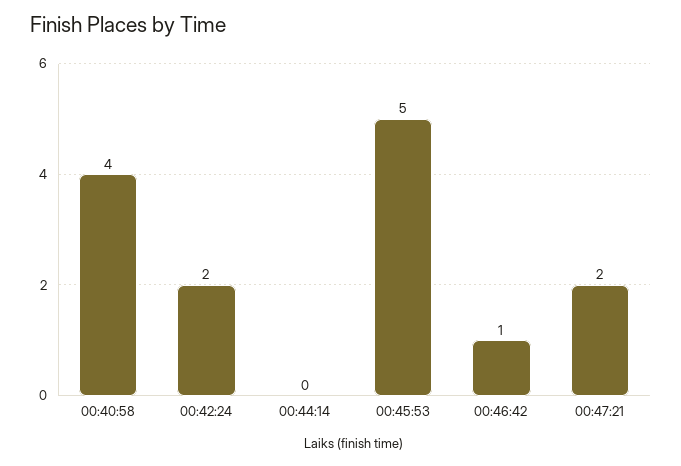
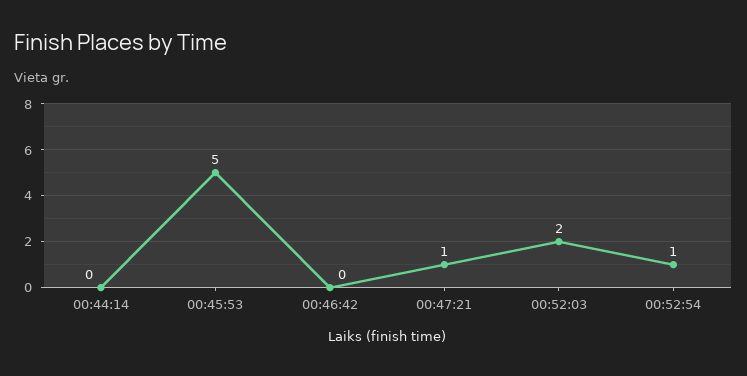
00:40:58: 4 -> none
00:42:24: 2 -> none
00:46:42: 1 -> 0
00:47:21: 2 -> 1
00:52:03: none -> 2
00:52:54: none -> 1

